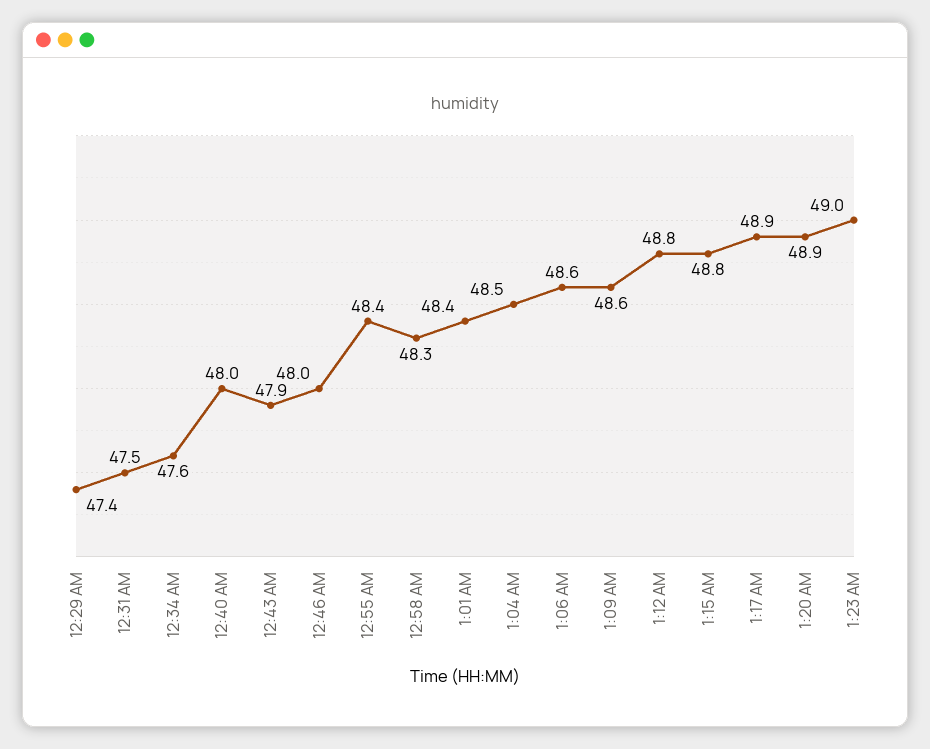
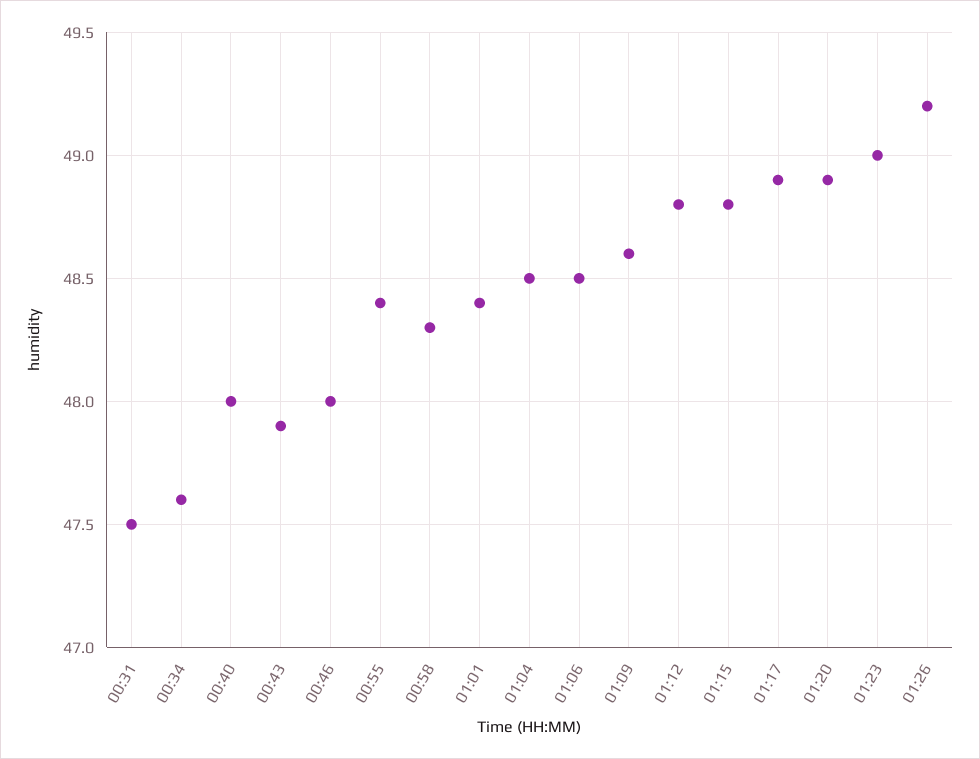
12:29 AM: 47.4 -> none
1:06 AM: 48.6 -> 48.5
01:26: none -> 49.2

